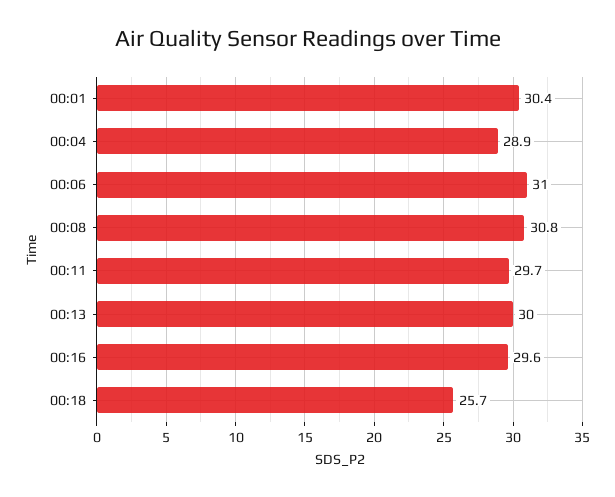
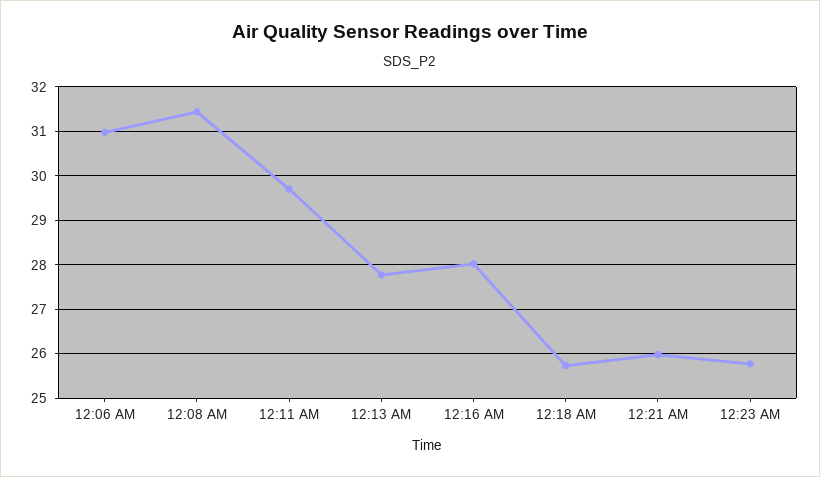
00:01: 30.4 -> none
00:04: 28.9 -> none
00:08: 30.8 -> 31.4
00:13: 30 -> 27.8
00:16: 29.6 -> 28
12:21 AM: none -> 26
12:23 AM: none -> 25.8

